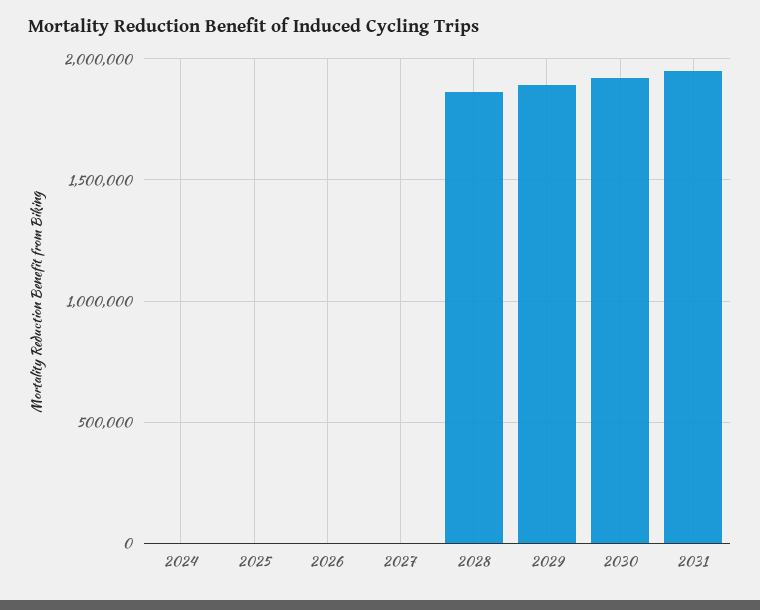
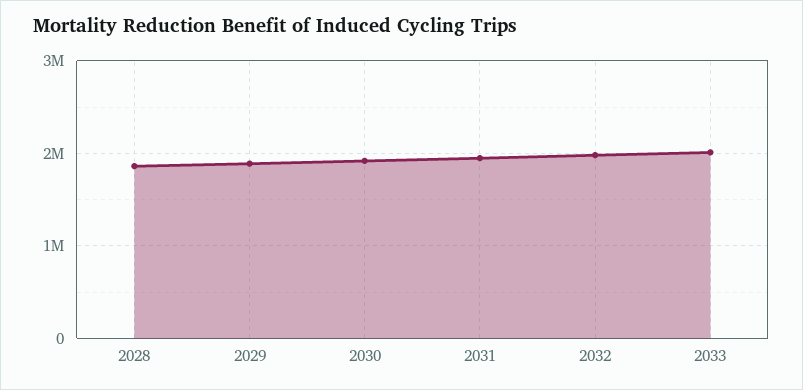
2024: 0 -> none
2025: 0 -> none
2026: 0 -> none
2027: 0 -> none
2032: none -> 2000000
2033: none -> 2000000

